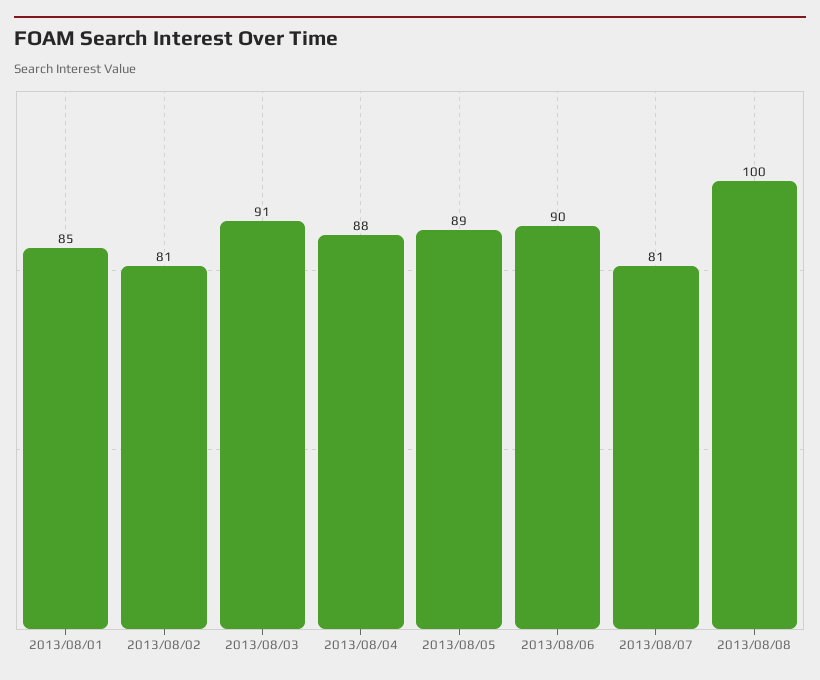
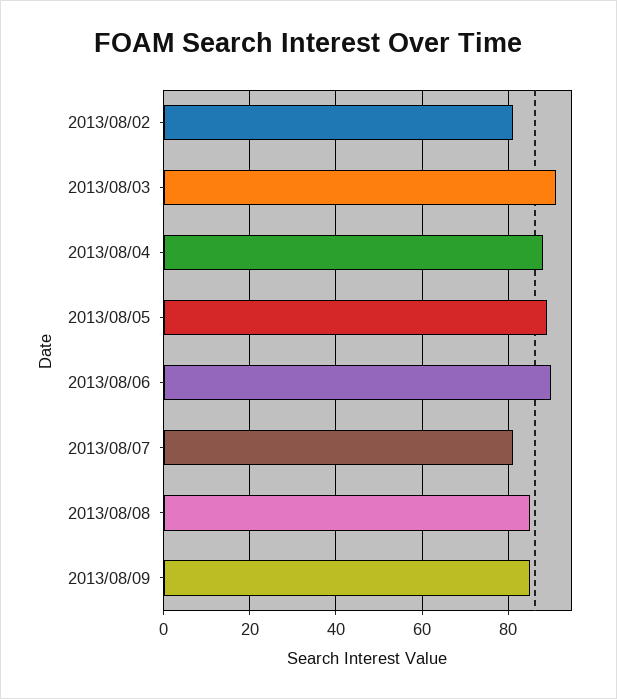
2013/08/01: 85 -> none
2013/08/08: 100 -> 85
2013/08/09: none -> 85

